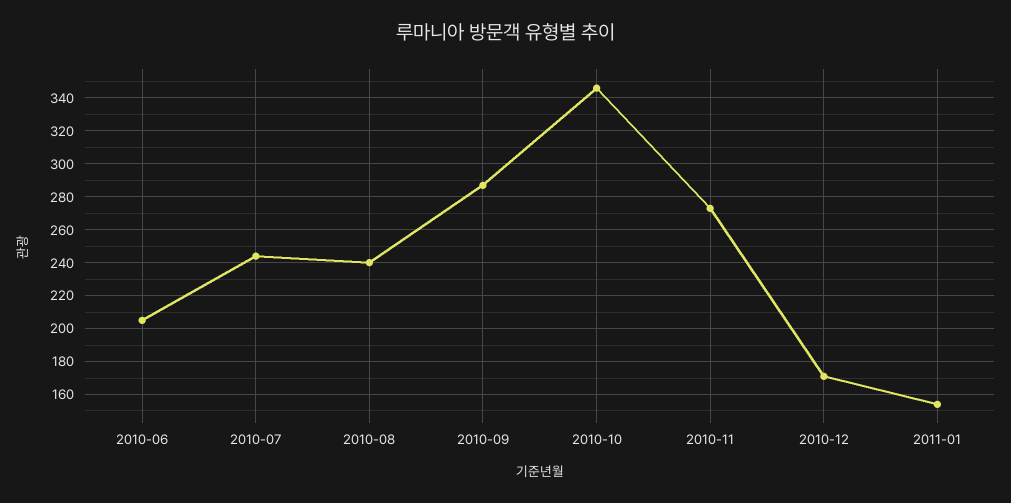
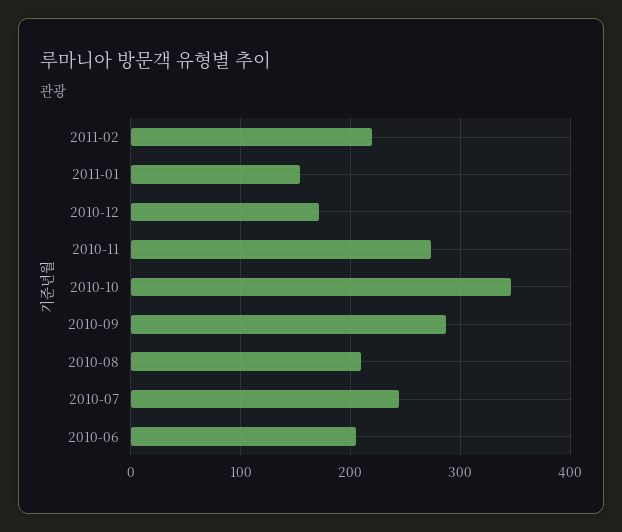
2010-08: 240 -> 210
2011-02: none -> 220

